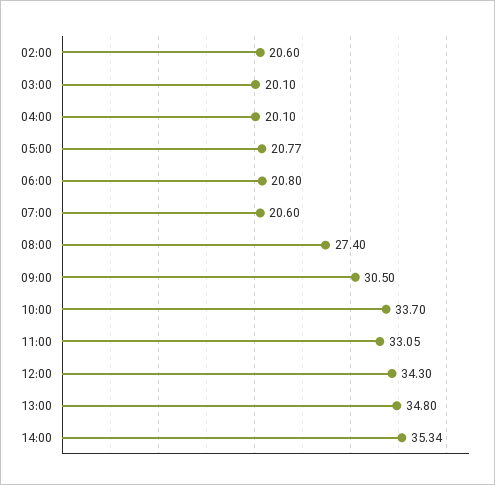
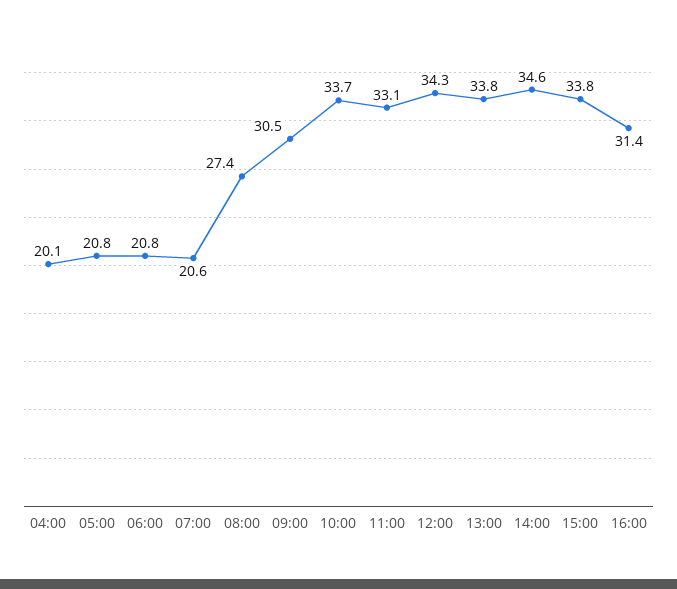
02:00: 20.6 -> none
03:00: 20.1 -> none
13:00: 34.8 -> 33.8
14:00: 35.34 -> 34.6
15:00: none -> 33.8
16:00: none -> 31.4

